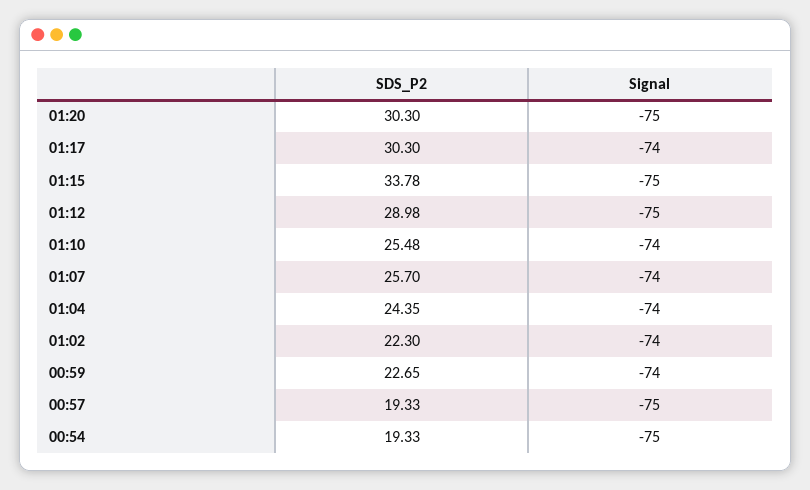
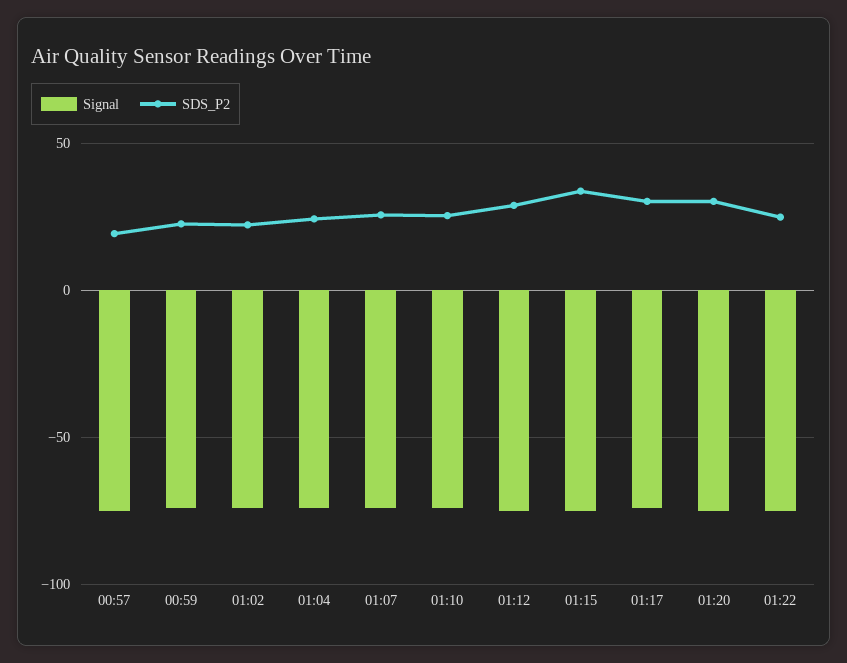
SDS_P2, 00:54: 19.33 -> none
Signal, 00:54: -75 -> none
Signal, 01:22: none -> -75
SDS_P2, 01:22: none -> 25

